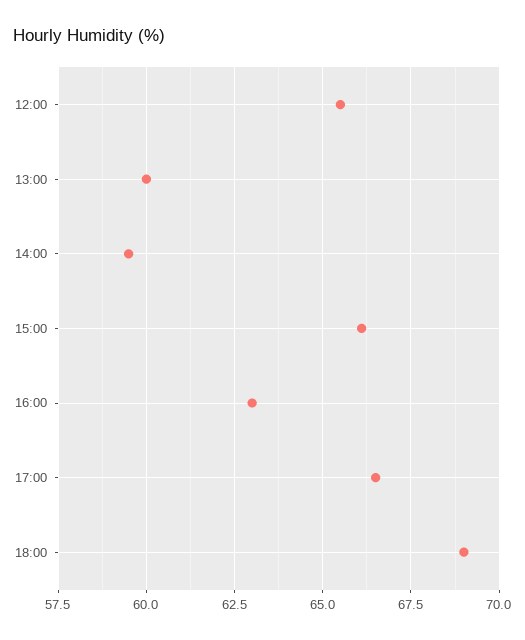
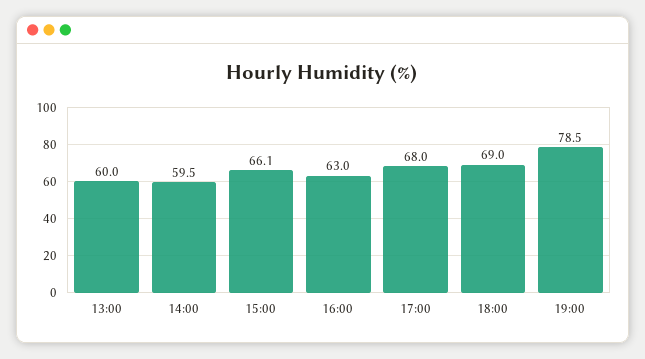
12:00: 65.5 -> none
17:00: 66.5 -> 68
19:00: none -> 78.5

